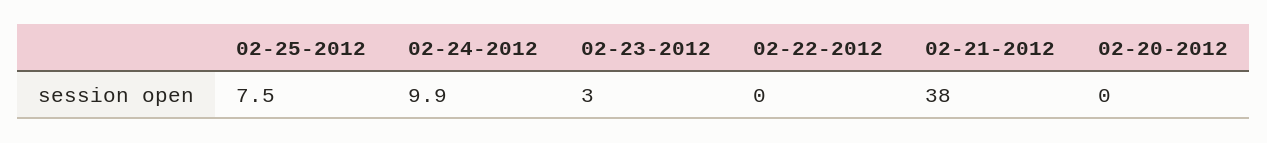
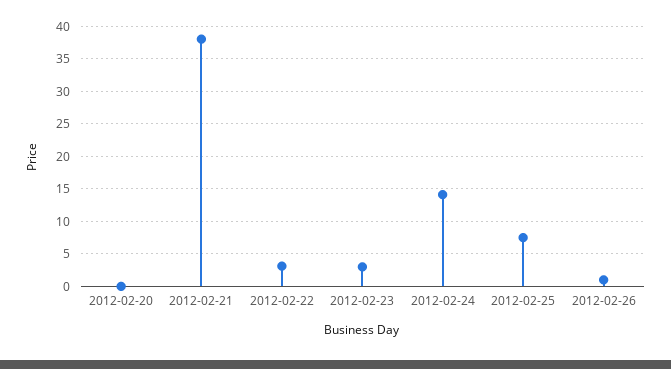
02-24-2012: 9.9 -> 14
02-22-2012: 0 -> 3
2012-02-26: none -> 1

